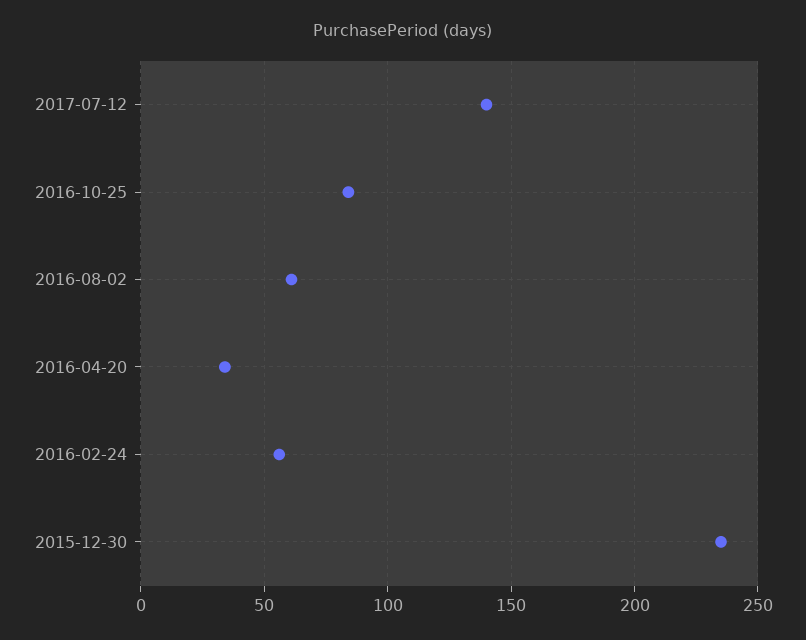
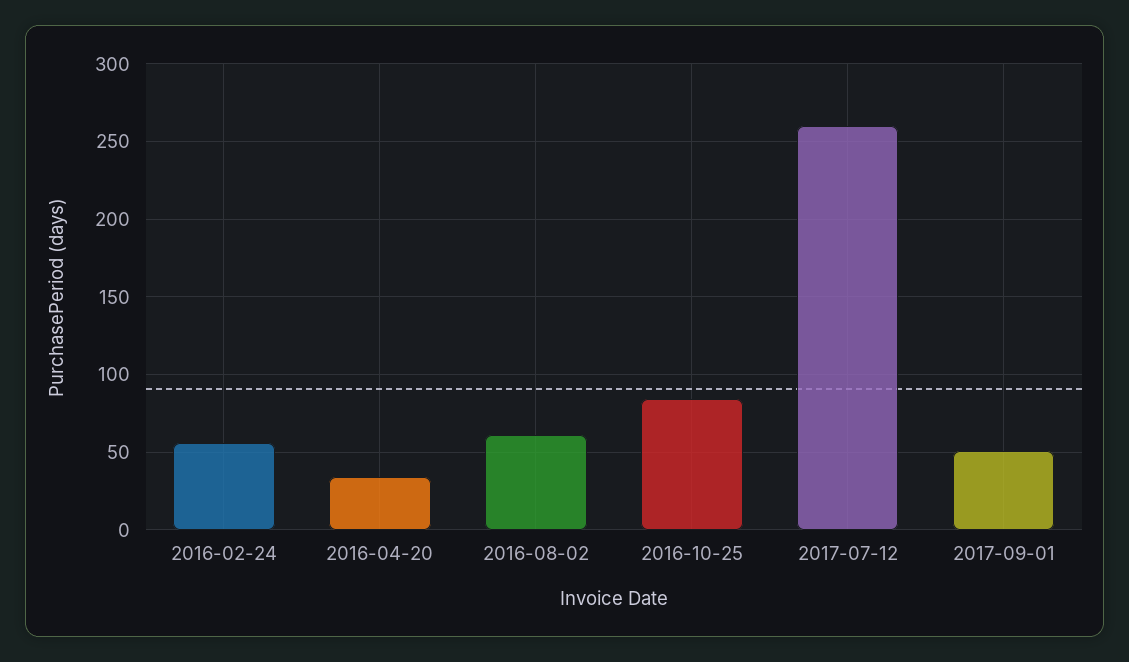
2017-07-12: 140 -> 260
2015-12-30: 235 -> none
2017-09-01: none -> 50

